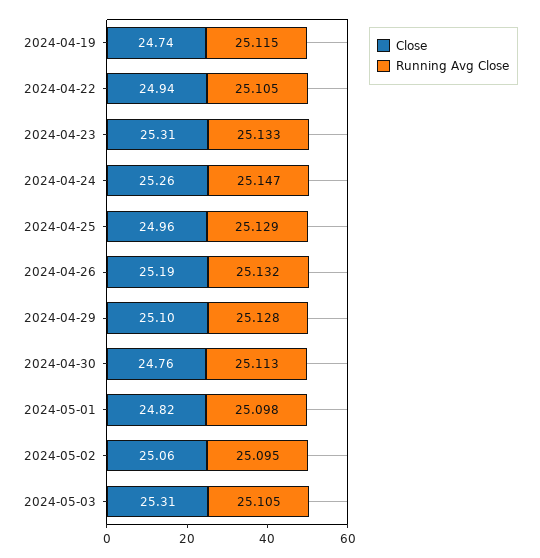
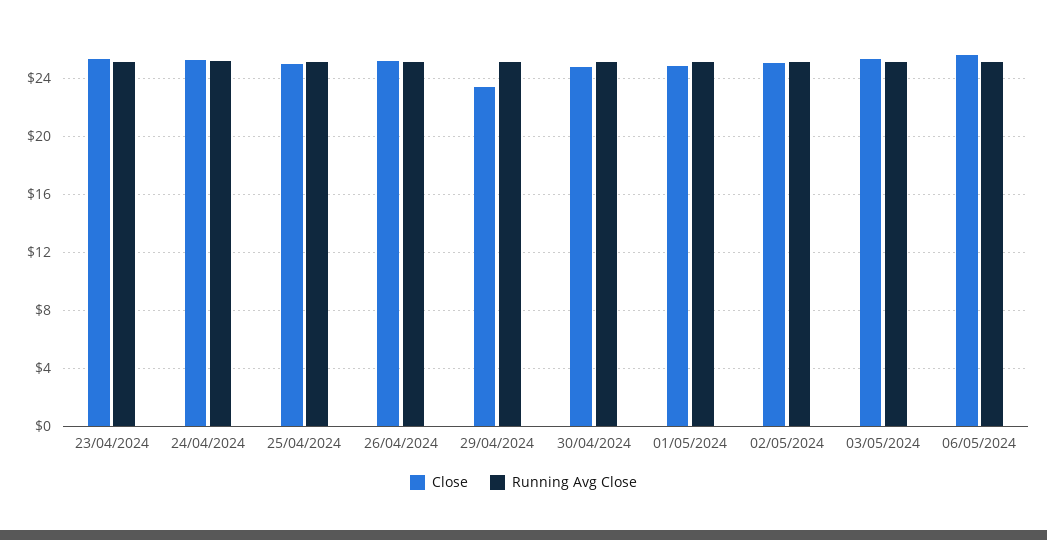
Close, 2024-04-19: 24.74 -> none
Running Avg Close, 2024-04-19: 25.115 -> none
Close, 2024-04-22: 24.94 -> none
Running Avg Close, 2024-04-22: 25.105 -> none
Close, 2024-04-29: 25.1 -> 23.5
Close, 06/05/2024: none -> 25.5
Running Avg Close, 06/05/2024: none -> 25

